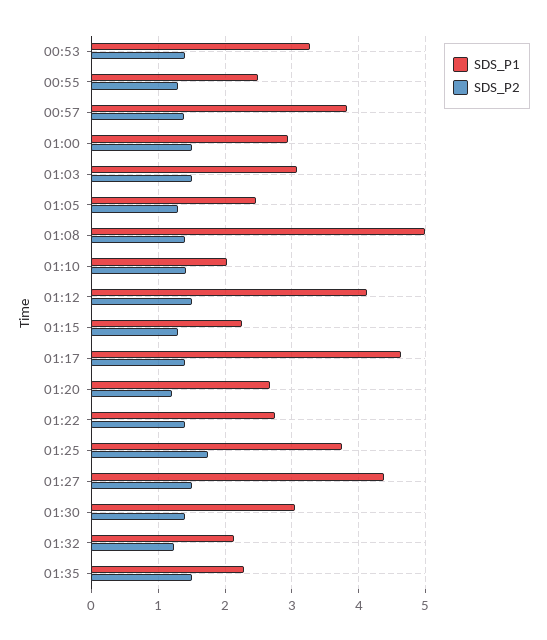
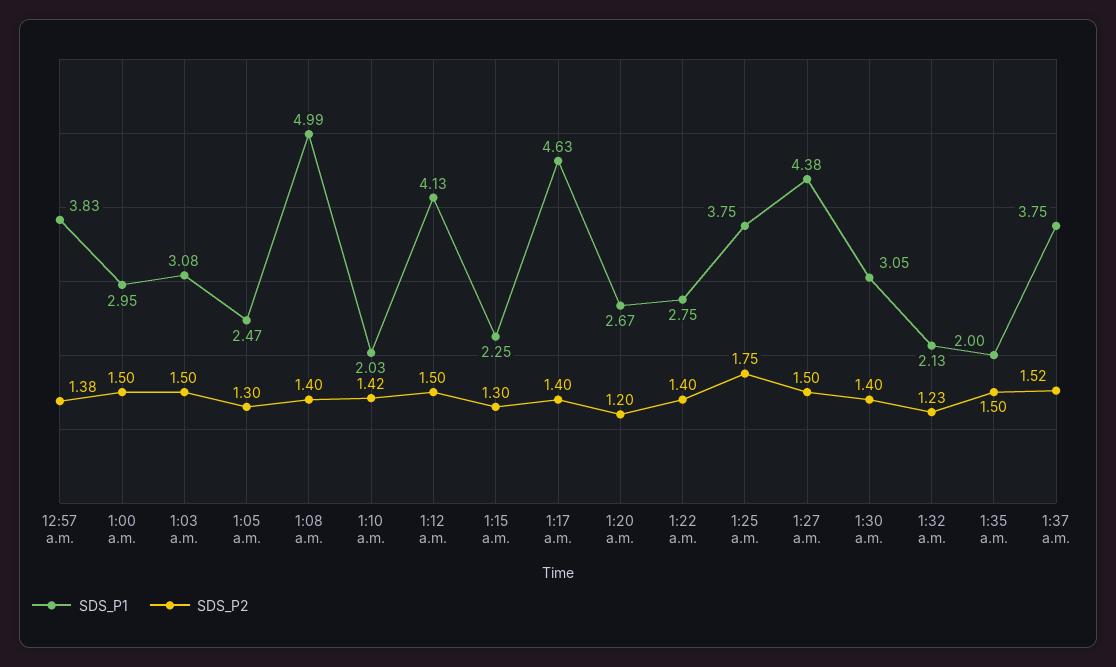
SDS_P1, 00:53: 3.3 -> none
SDS_P2, 00:53: 1.4 -> none
SDS_P1, 00:55: 2.5 -> none
SDS_P2, 00:55: 1.3 -> none
SDS_P1, 01:35: 2.3 -> 2
SDS_P1, 1:37 a.m.: none -> 3.75
SDS_P2, 1:37 a.m.: none -> 1.52

